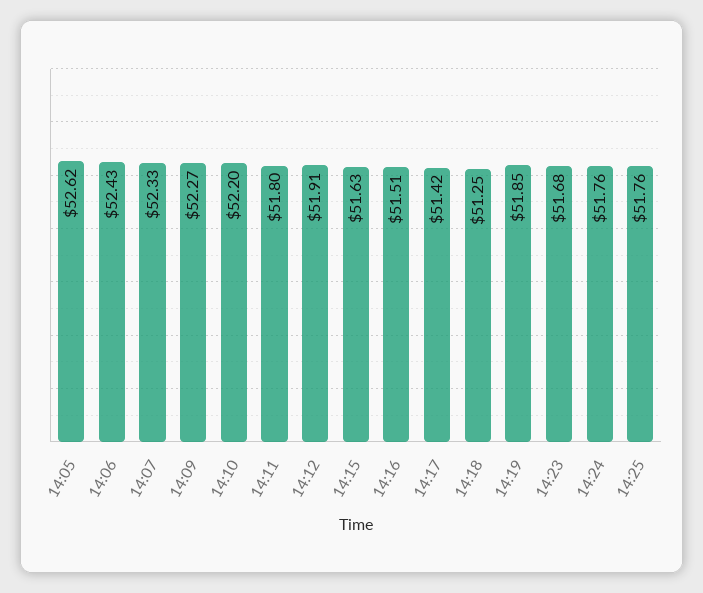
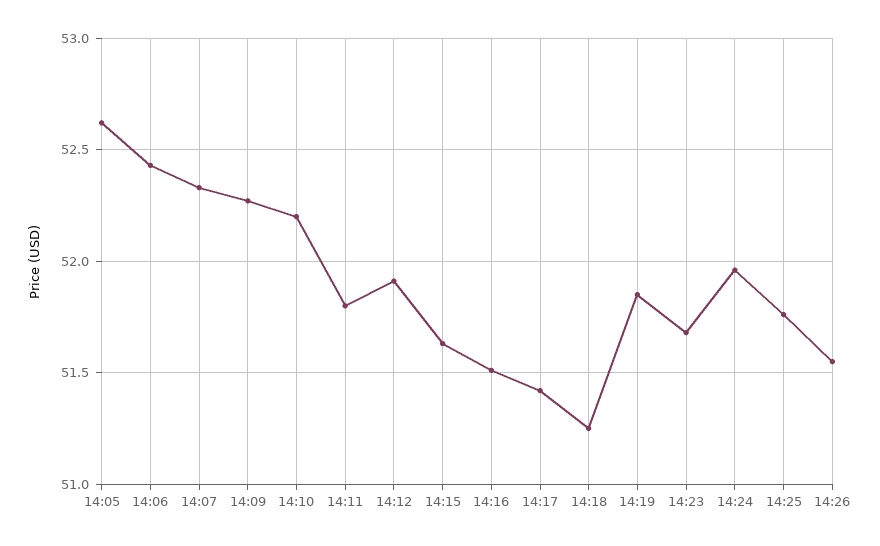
14:24: 51.76 -> 51.95
14:26: none -> 51.55

